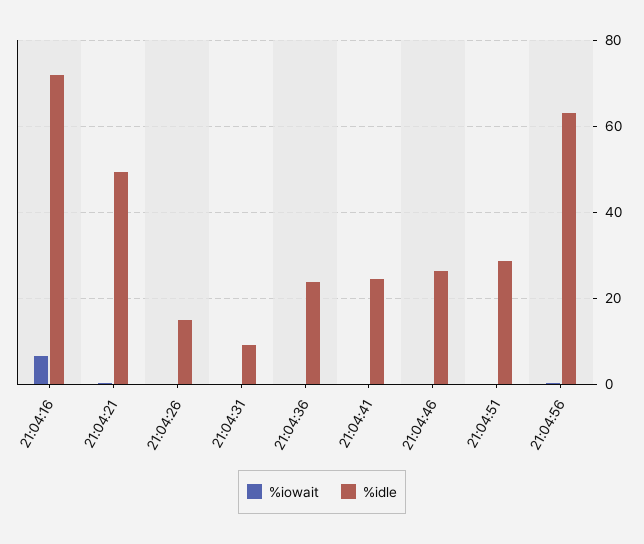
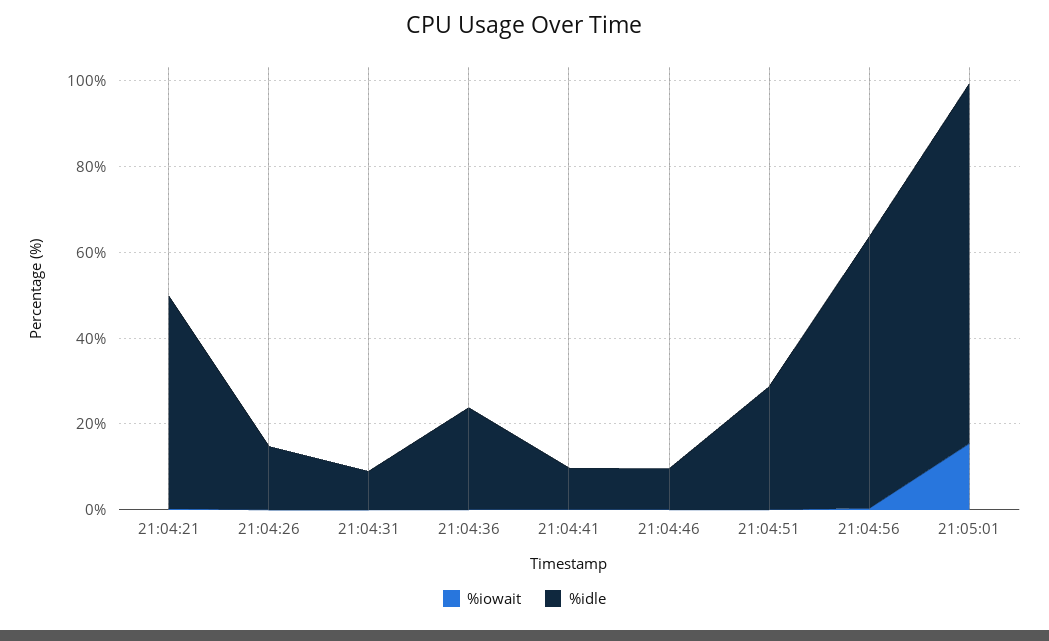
%iowait, 21:04:16: 6 -> none
%idle, 21:04:16: 72 -> none
%idle, 21:04:41: 24 -> 10
%idle, 21:04:46: 26 -> 10
%iowait, 21:05:01: none -> 15
%idle, 21:05:01: none -> 85

